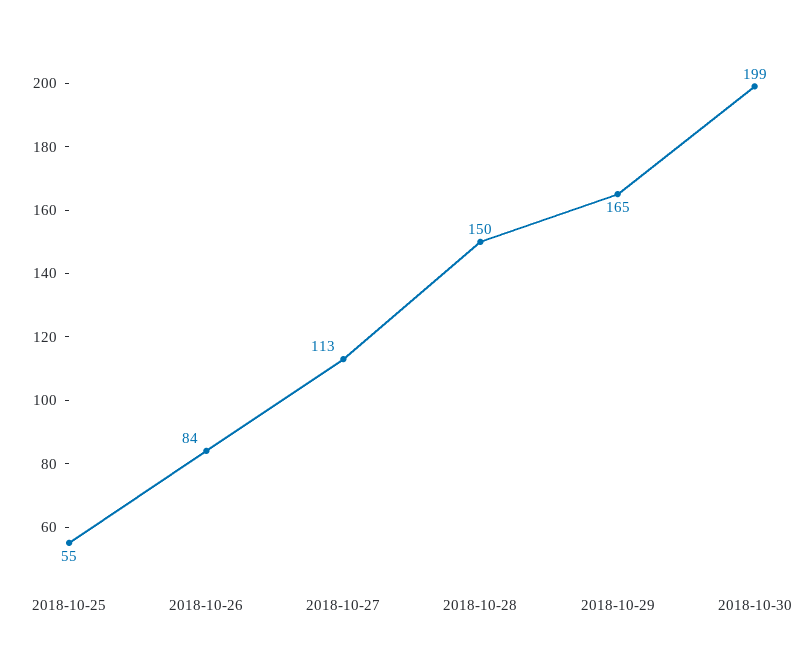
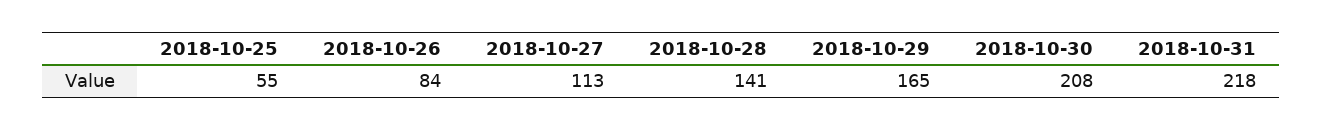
2018-10-28: 150 -> 141
2018-10-30: 199 -> 208
2018-10-31: none -> 218

